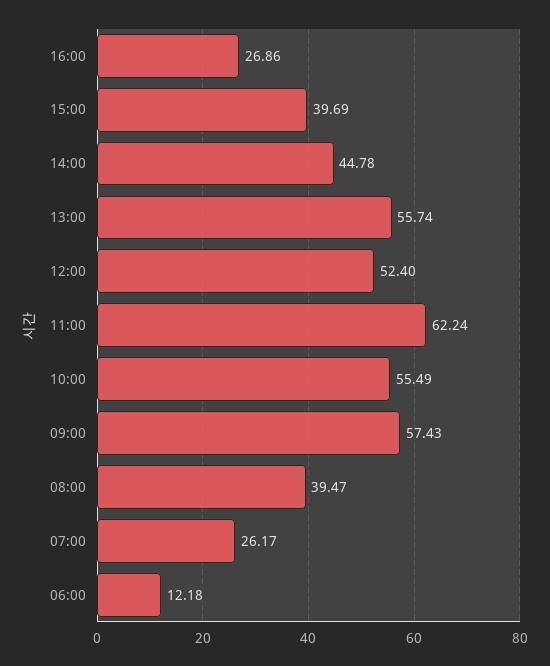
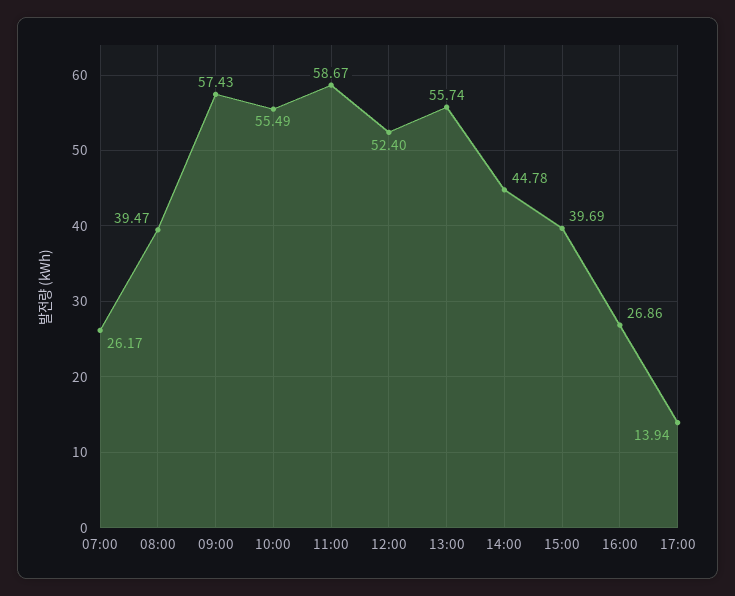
11:00: 62.24 -> 58.67
06:00: 12.18 -> none
17:00: none -> 13.94

